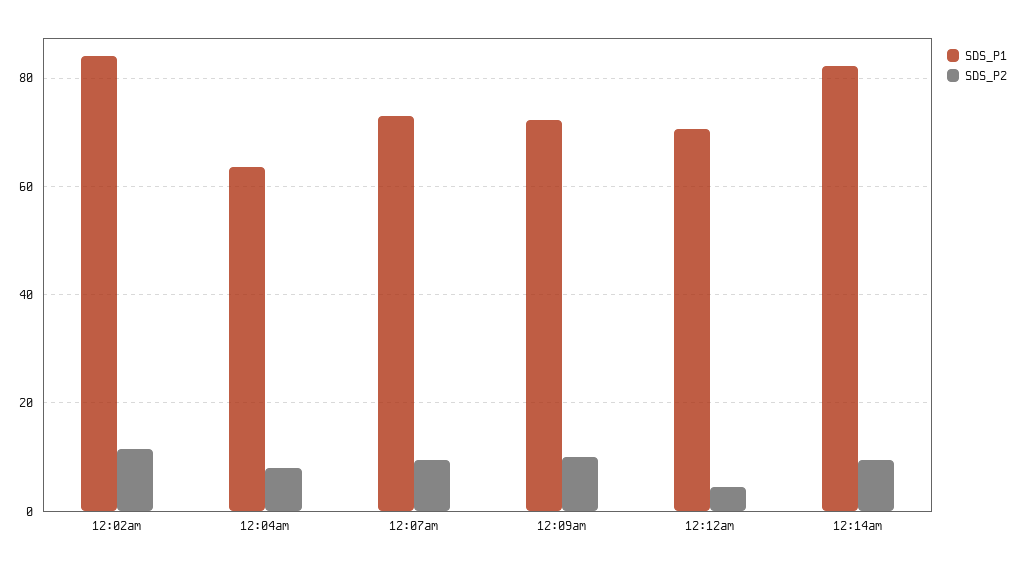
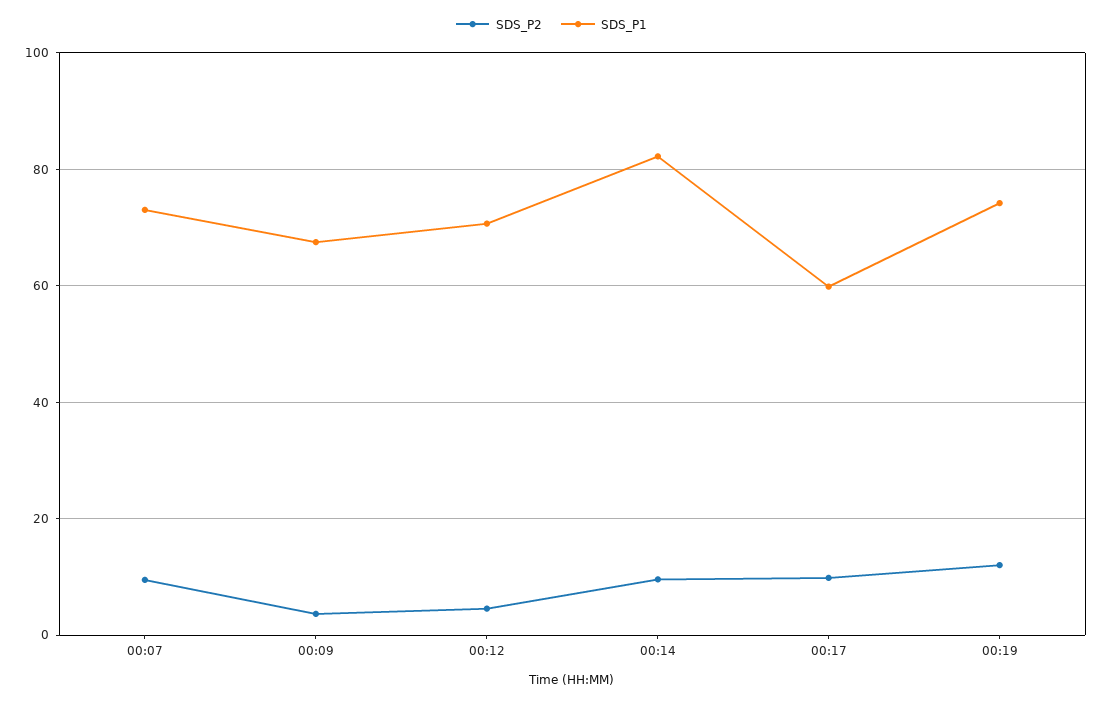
SDS_P1, 12:02am: 84 -> none
SDS_P2, 12:02am: 12 -> none
SDS_P1, 12:04am: 64 -> none
SDS_P2, 12:04am: 8 -> none
SDS_P1, 12:09am: 72 -> 68
SDS_P2, 12:09am: 10 -> 4
SDS_P2, 00:17: none -> 10
SDS_P1, 00:17: none -> 60
SDS_P2, 00:19: none -> 12
SDS_P1, 00:19: none -> 74

